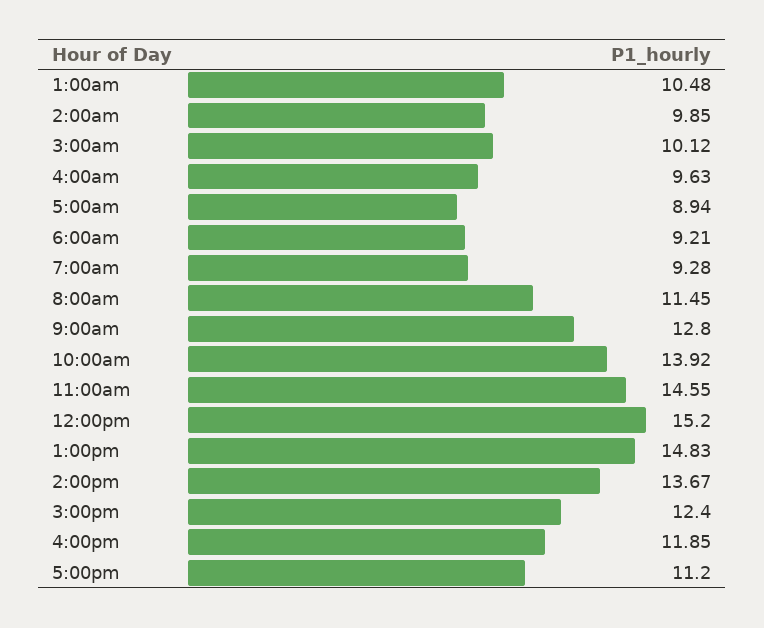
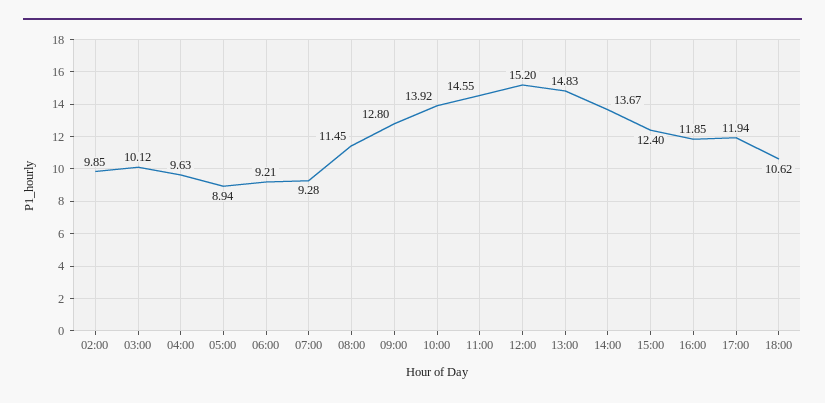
1:00am: 10.48 -> none
5:00pm: 11.2 -> 11.94
18:00: none -> 10.62

